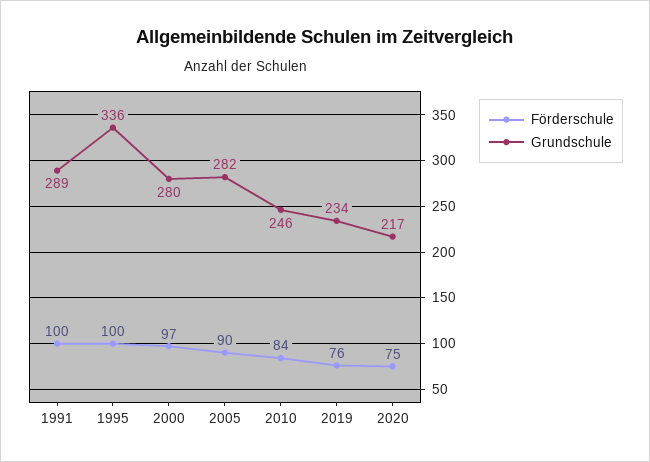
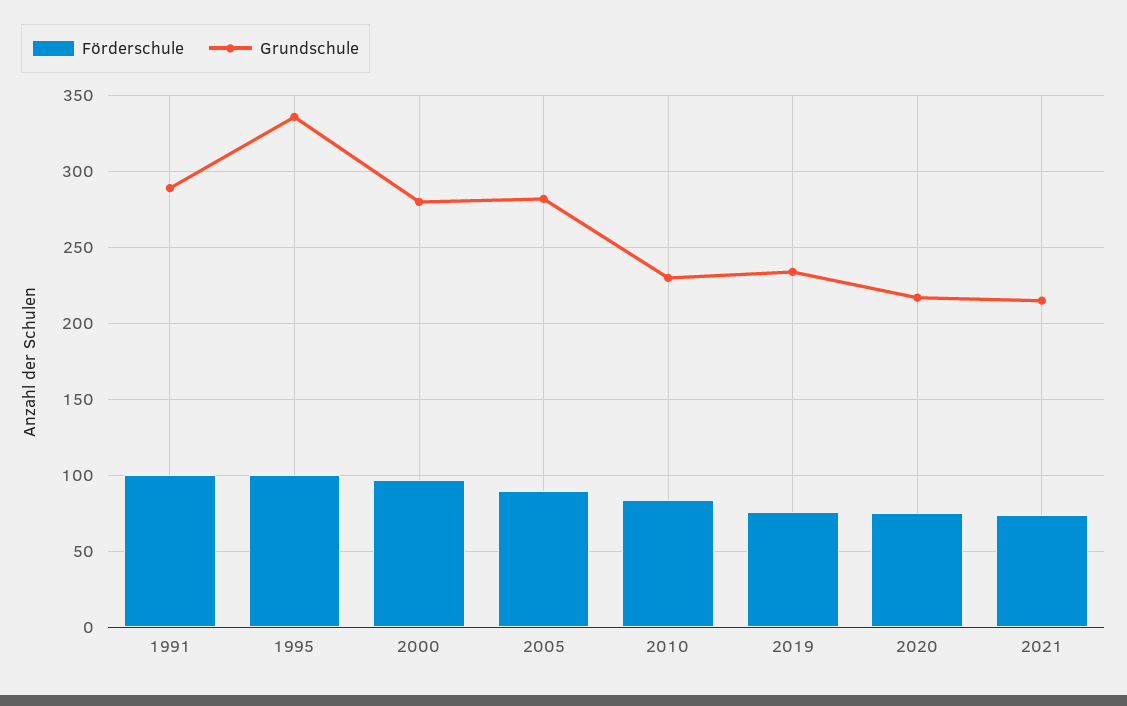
Grundschule, 2010: 246 -> 230
Förderschule, 2021: none -> 75
Grundschule, 2021: none -> 215

